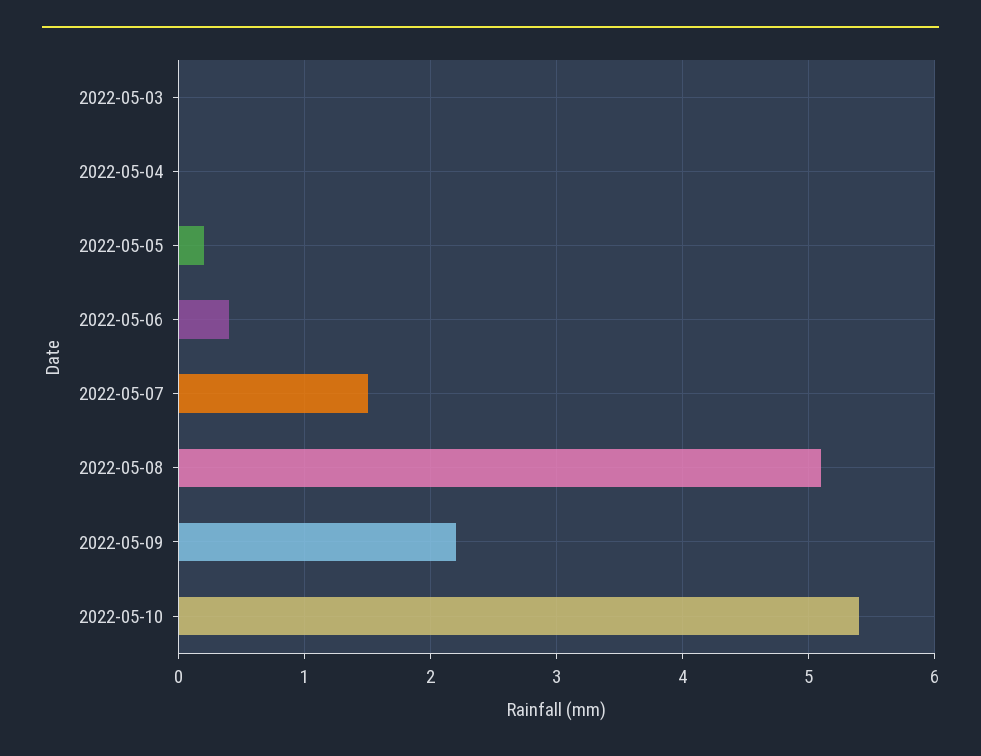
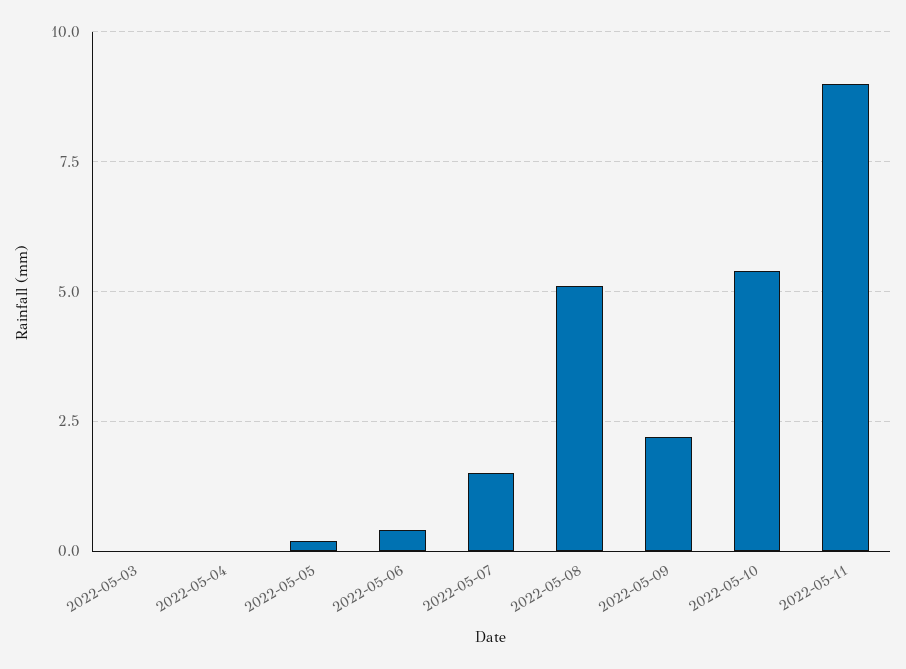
2022-05-11: none -> 9

